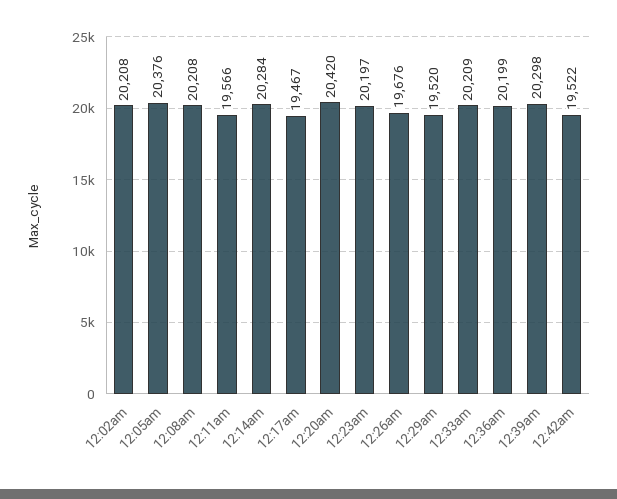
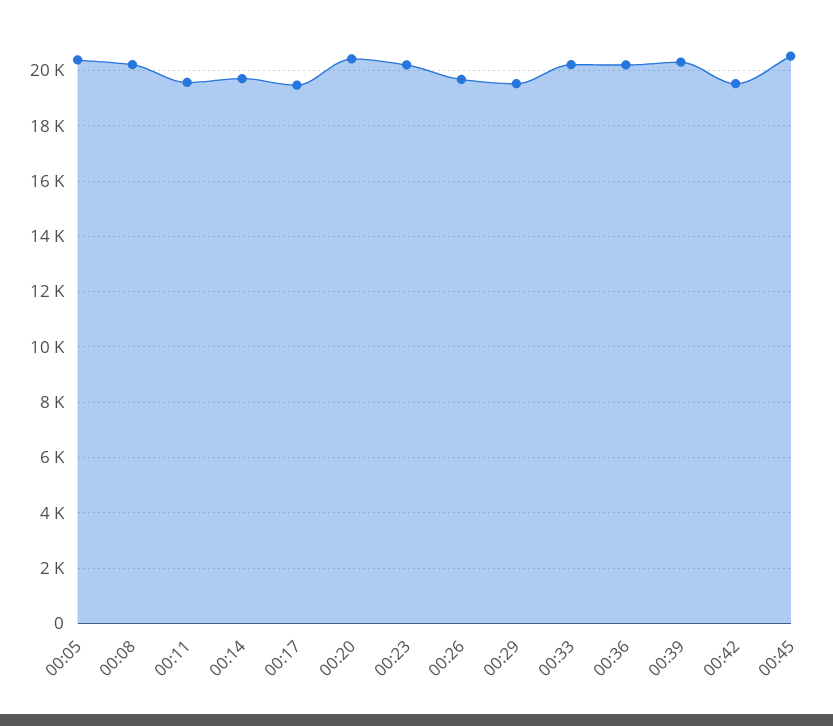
12:02am: 20208 -> none
12:14am: 20284 -> 19750
00:45: none -> 20500

